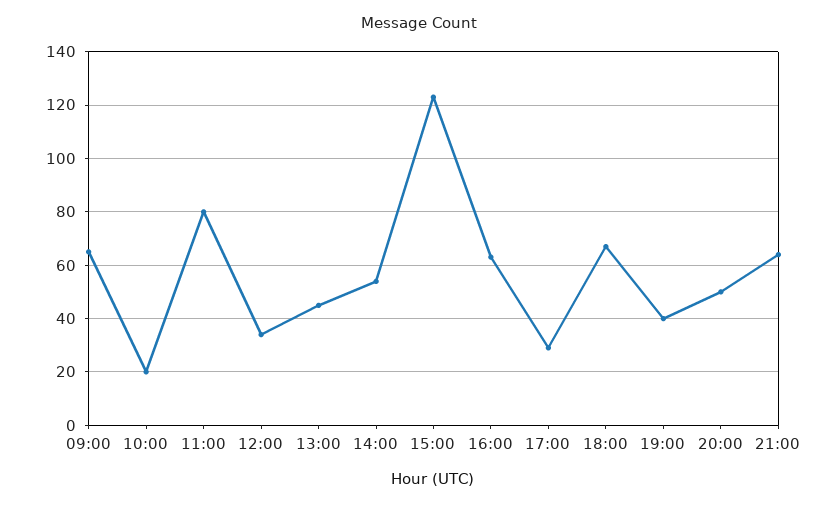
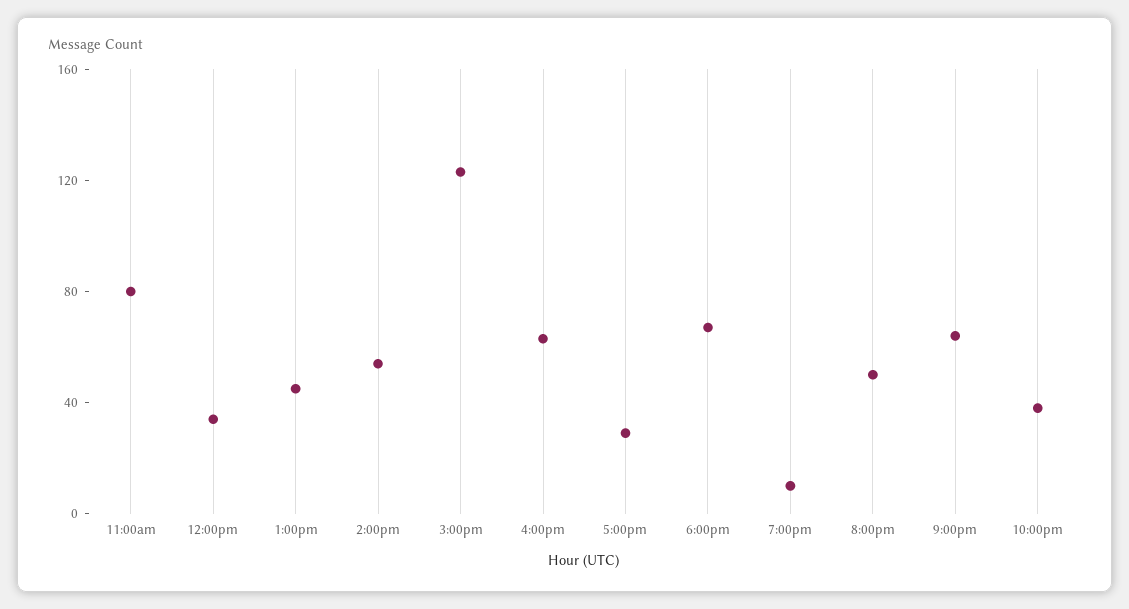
09:00: 65 -> none
10:00: 20 -> none
19:00: 40 -> 10
10:00pm: none -> 40

